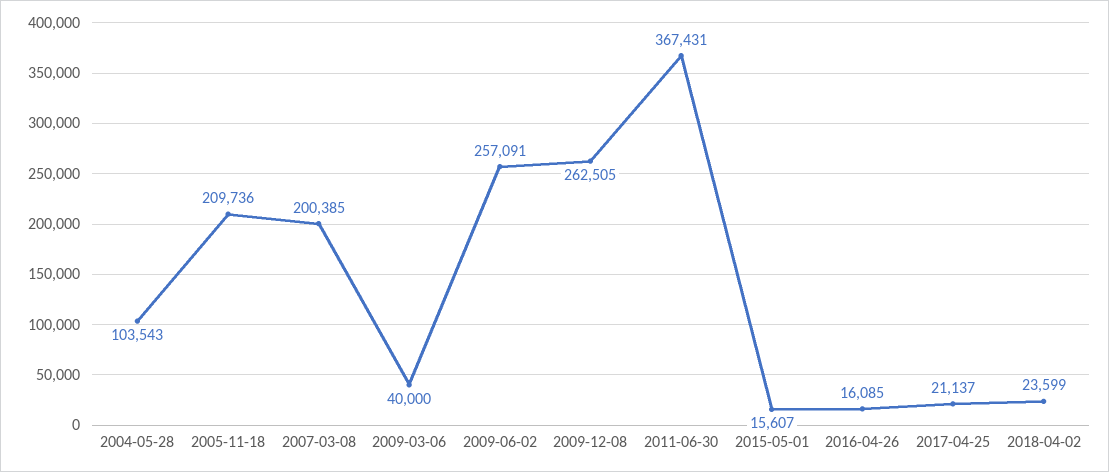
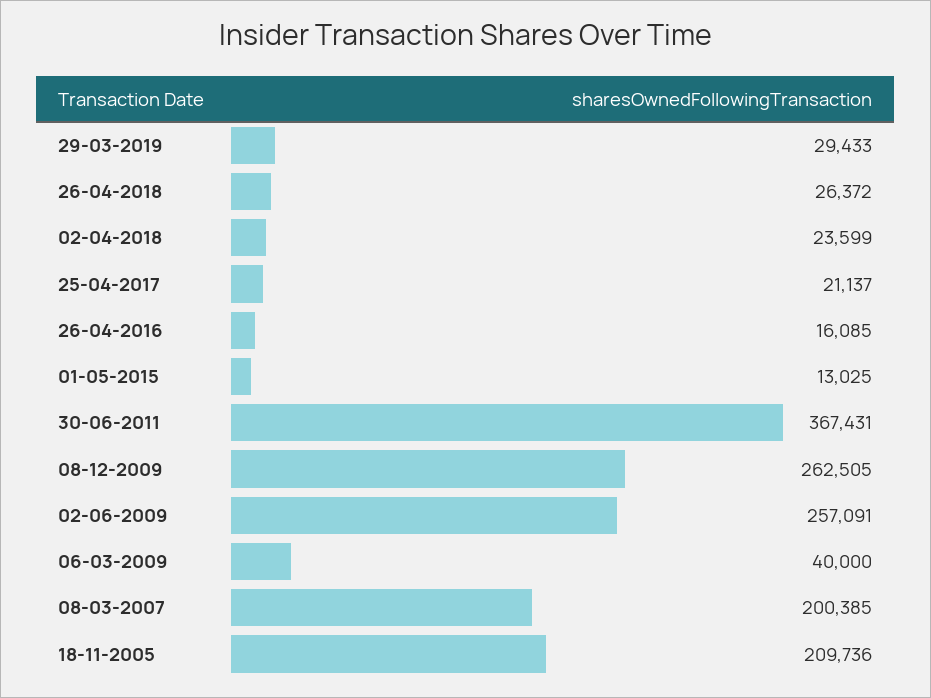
2004-05-28: 103543 -> none
2015-05-01: 15607 -> 13025
29-03-2019: none -> 29433
26-04-2018: none -> 26372

